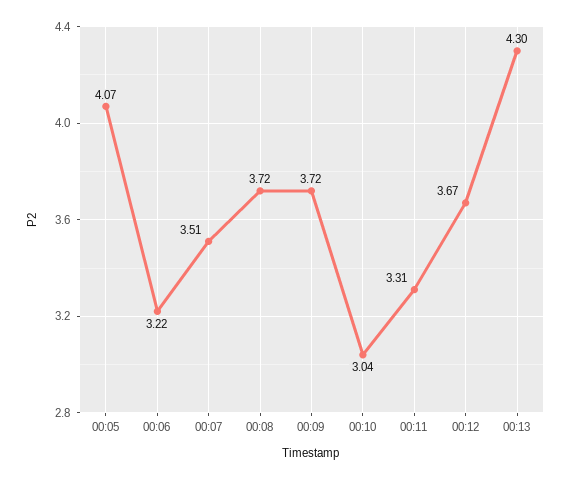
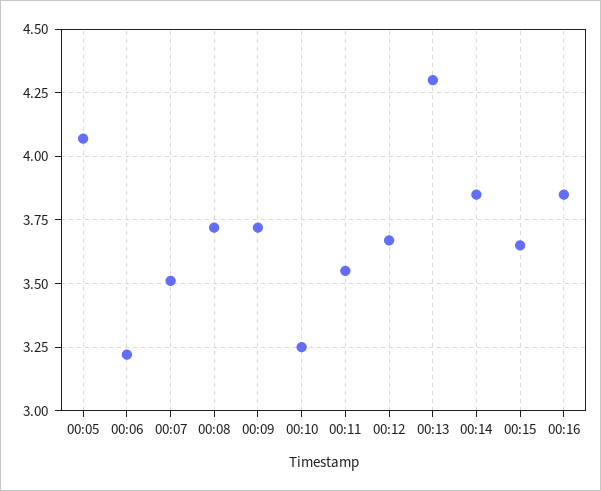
00:10: 3.04 -> 3.25
00:11: 3.31 -> 3.55
00:14: none -> 3.85
00:15: none -> 3.65
00:16: none -> 3.85

